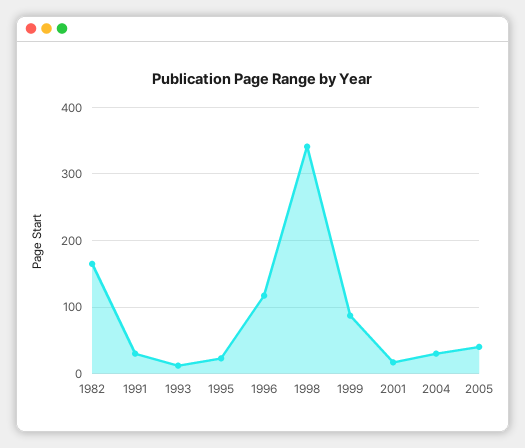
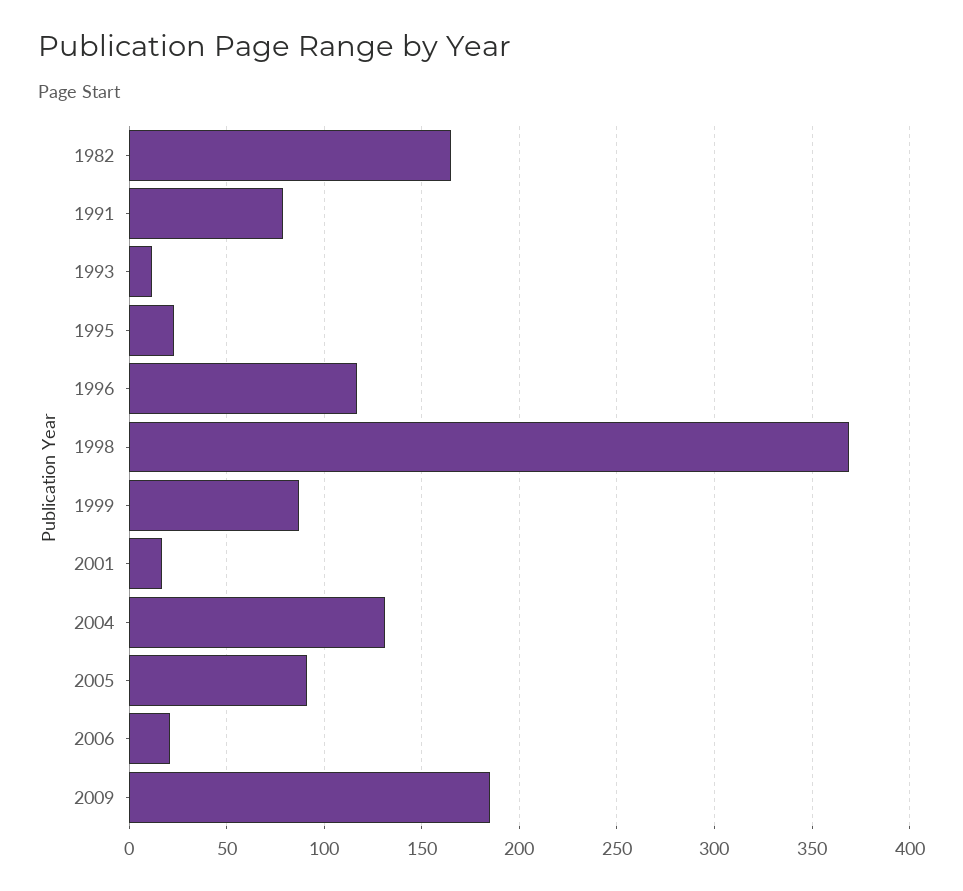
1991: 30 -> 80
1998: 340 -> 370
2004: 30 -> 130
2005: 40 -> 90
2006: none -> 20
2009: none -> 185

